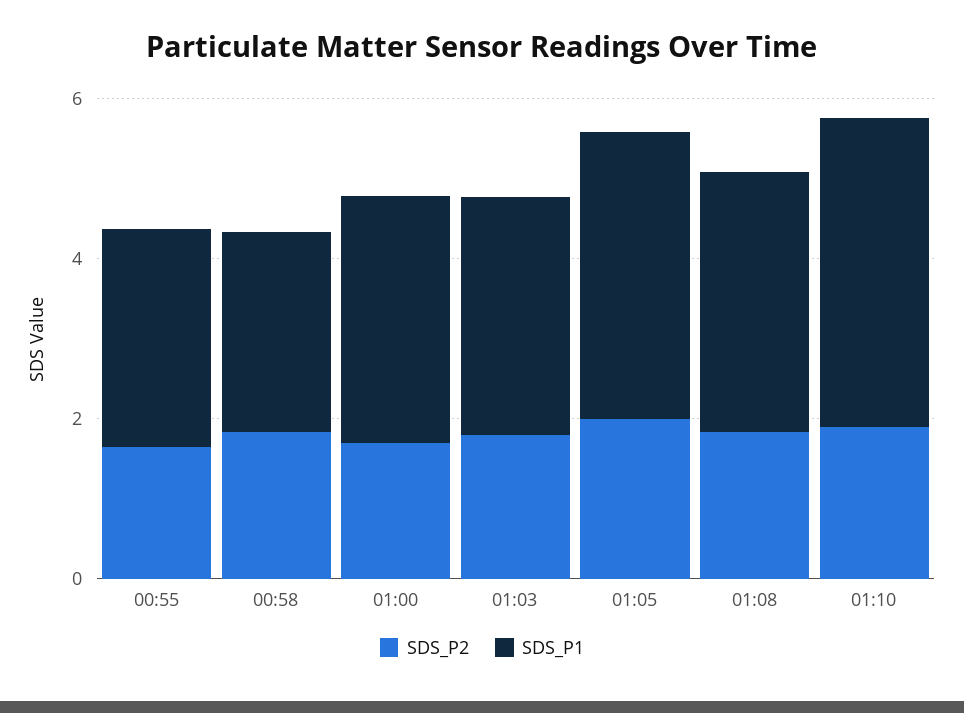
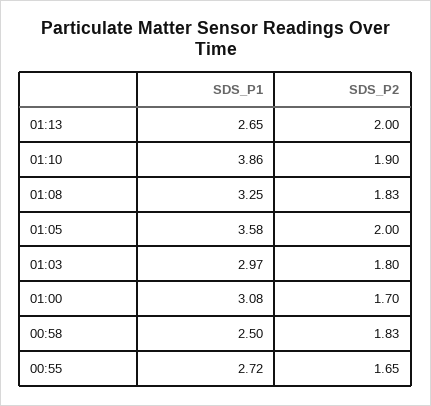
SDS_P1, 01:13: none -> 2.65
SDS_P2, 01:13: none -> 2

